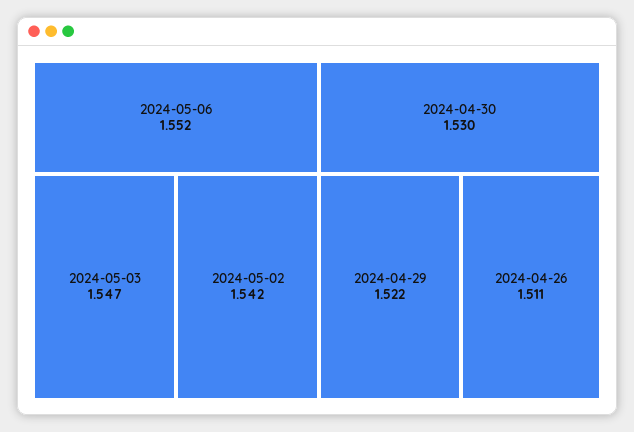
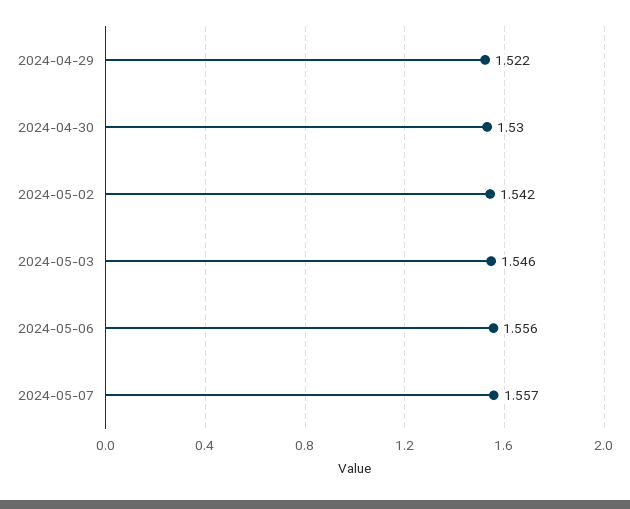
2024-05-06: 1.552 -> 1.556
2024-05-03: 1.547 -> 1.546
2024-04-26: 1.511 -> none
2024-05-07: none -> 1.557

